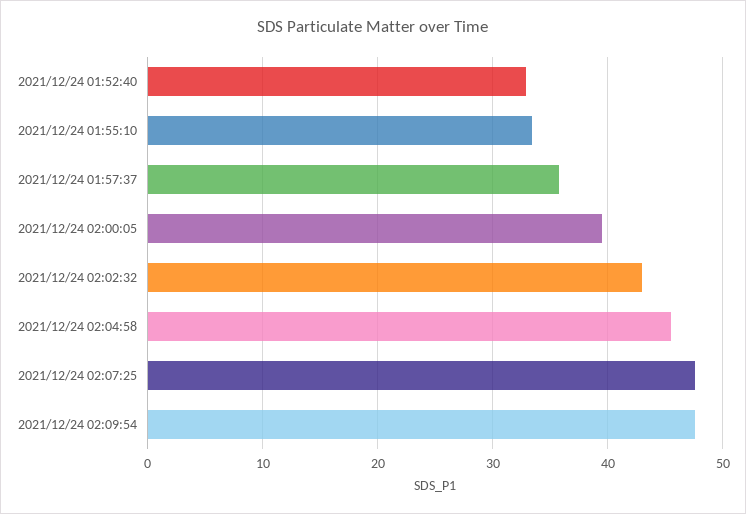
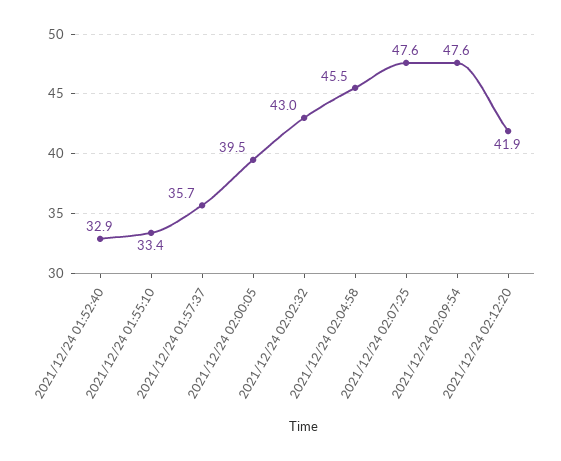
2021/12/24 02:12:20: none -> 41.9

